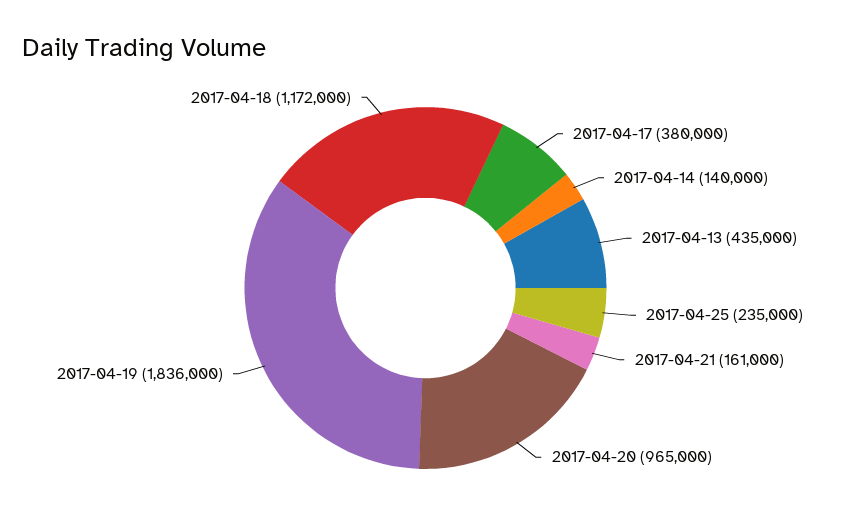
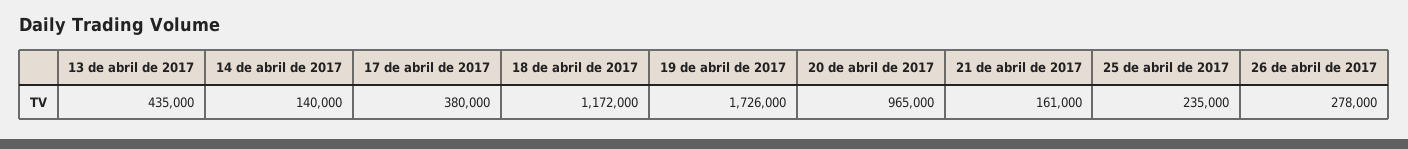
2017-04-19: 1836000 -> 1726000
26 de abril de 2017: none -> 278000

